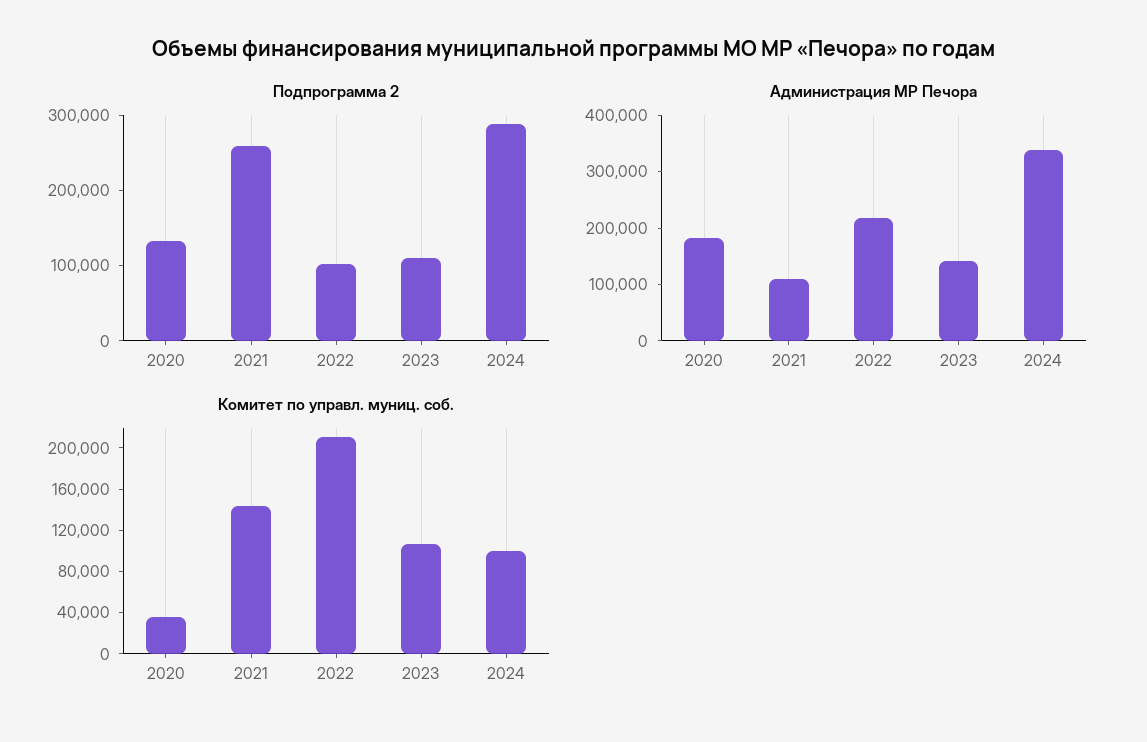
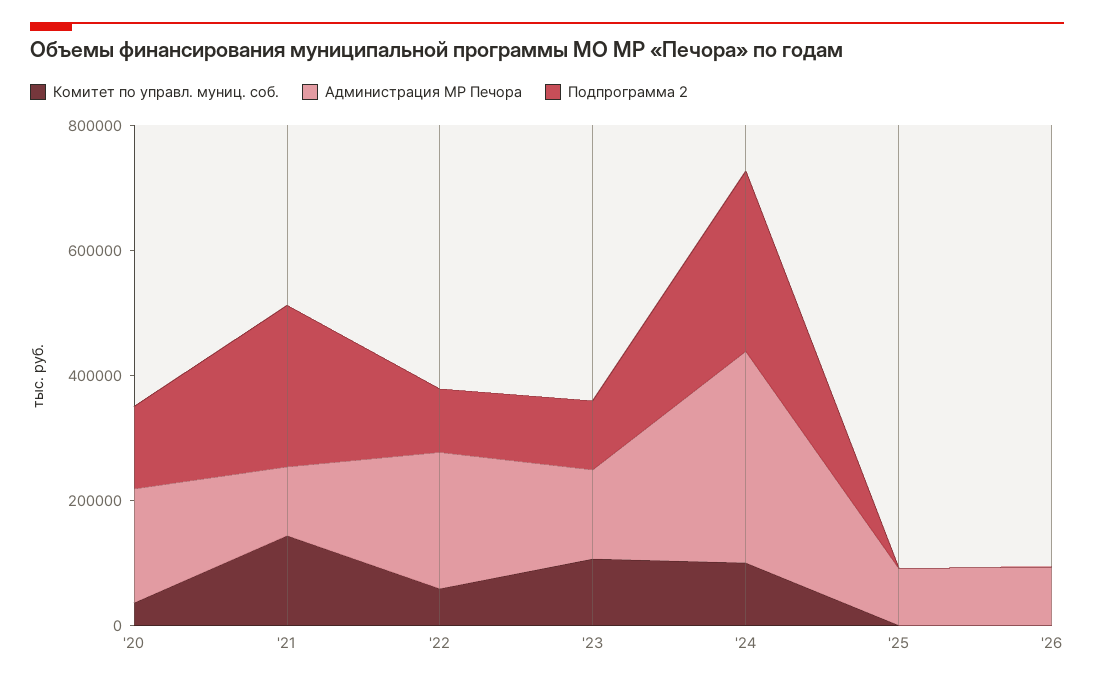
Комитет по управл. муниц. соб., 2022: 210000 -> 50000
Комитет по управл. муниц. соб., '25: none -> 0
Администрация МР Печора, '25: none -> 100000
Подпрограмма 2, '25: none -> 0
Комитет по управл. муниц. соб., '26: none -> 0
Администрация МР Печора, '26: none -> 100000
Подпрограмма 2, '26: none -> 0

